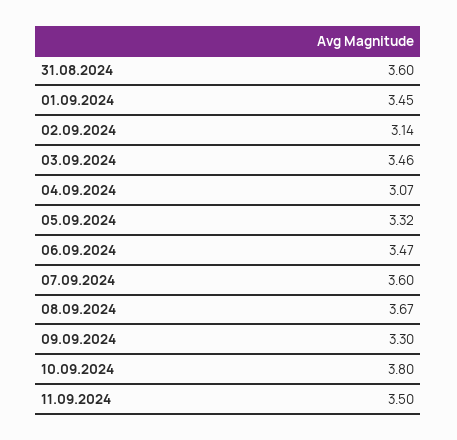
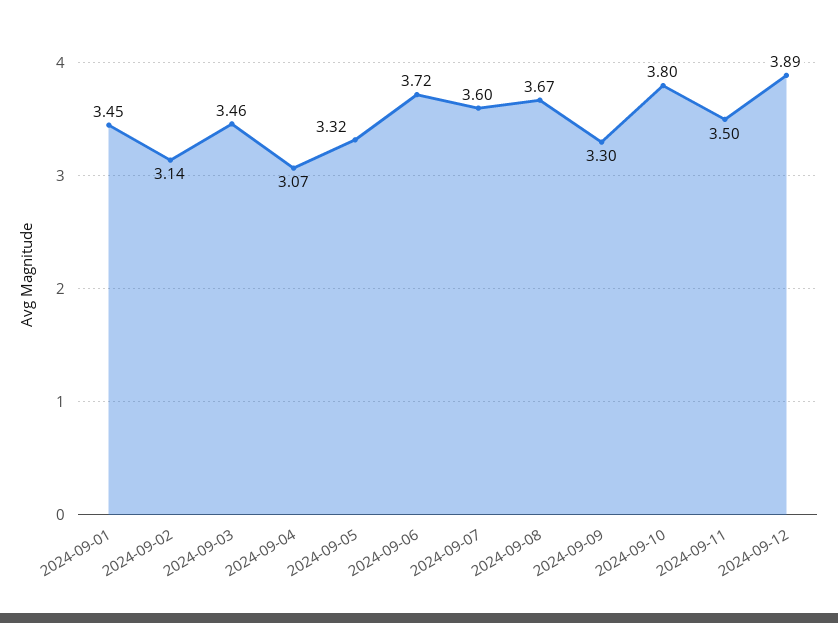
31.08.2024: 3.6 -> none
06.09.2024: 3.47 -> 3.72
2024-09-12: none -> 3.89

